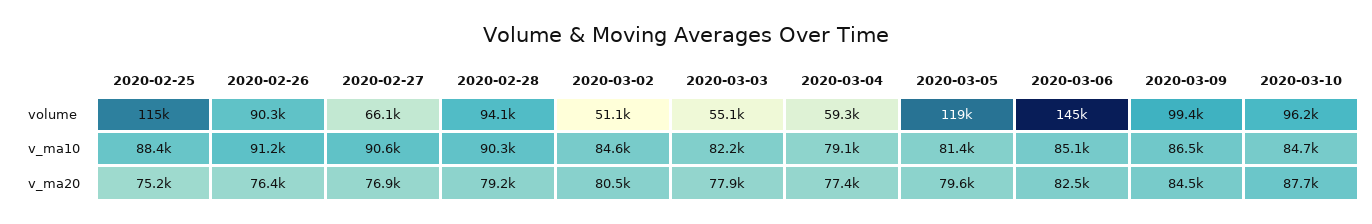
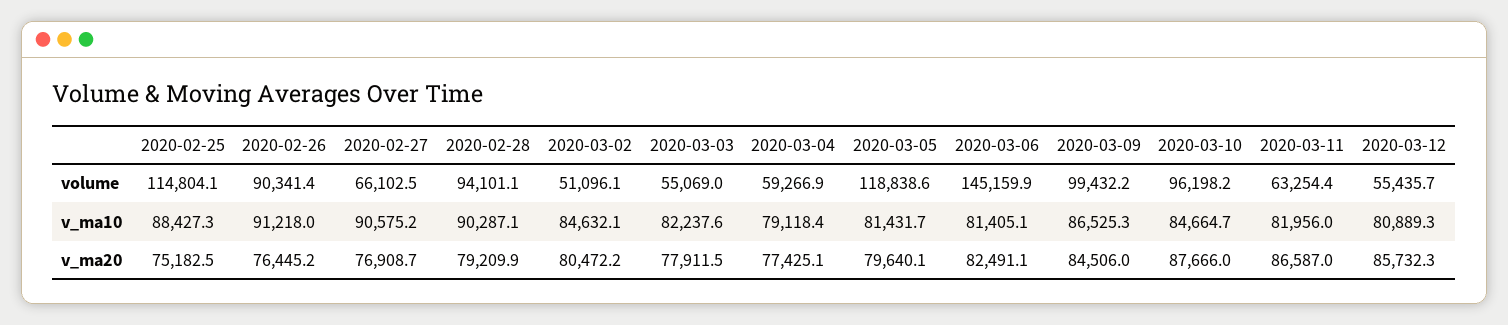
2020-03-06, v_ma10: 85100 -> 81405.1
2020-03-11, volume: none -> 63254.4
2020-03-12, volume: none -> 55435.7
2020-03-11, v_ma10: none -> 81956
2020-03-12, v_ma10: none -> 80889.3
2020-03-11, v_ma20: none -> 86587
2020-03-12, v_ma20: none -> 85732.3

